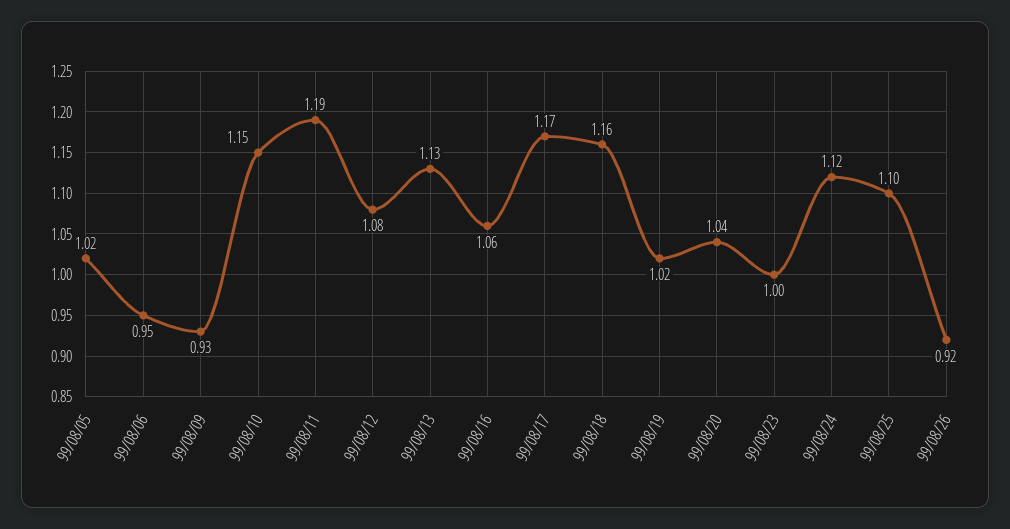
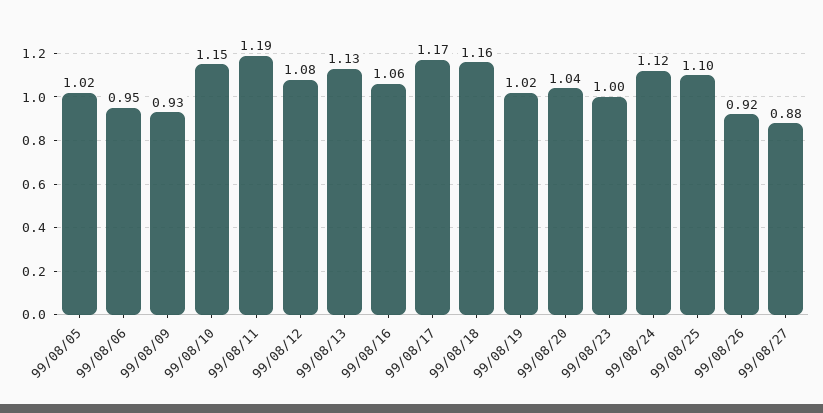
99/08/27: none -> 0.88

